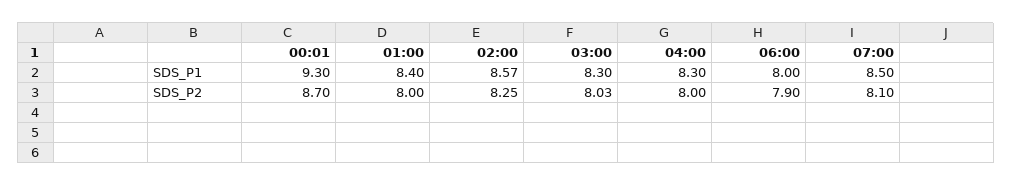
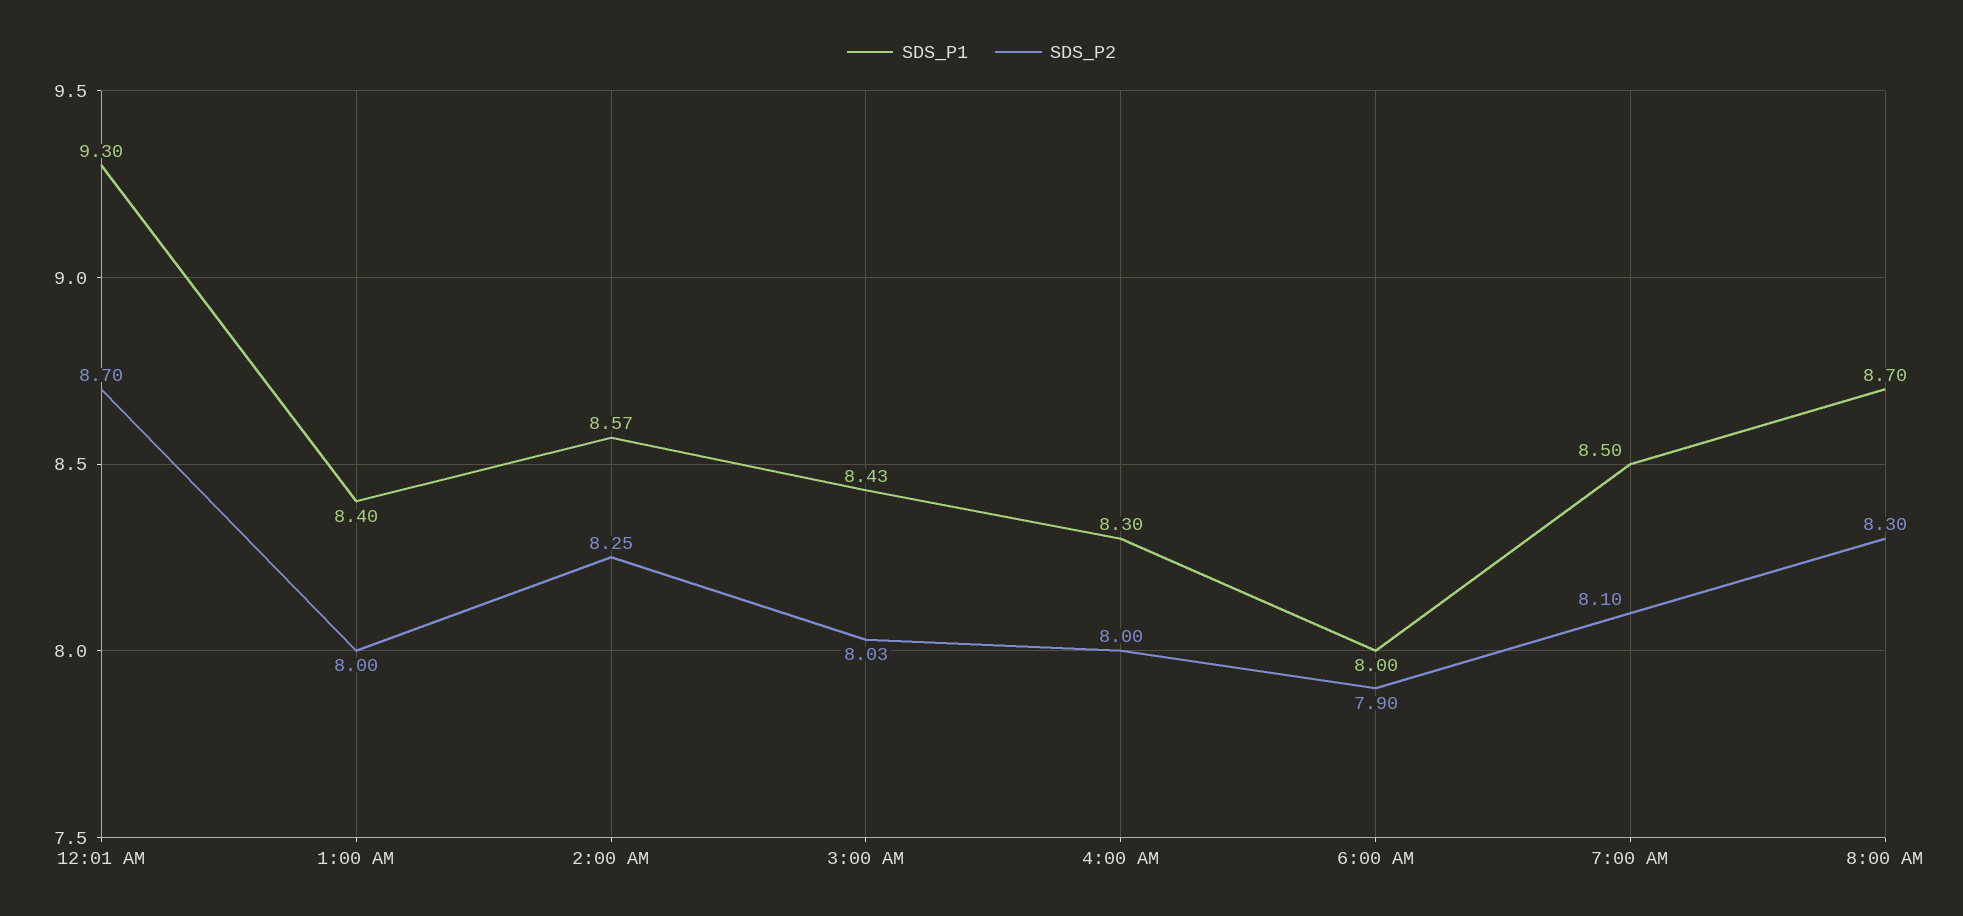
SDS_P1, 03:00: 8.3 -> 8.43
SDS_P1, 8:00 AM: none -> 8.7
SDS_P2, 8:00 AM: none -> 8.3

